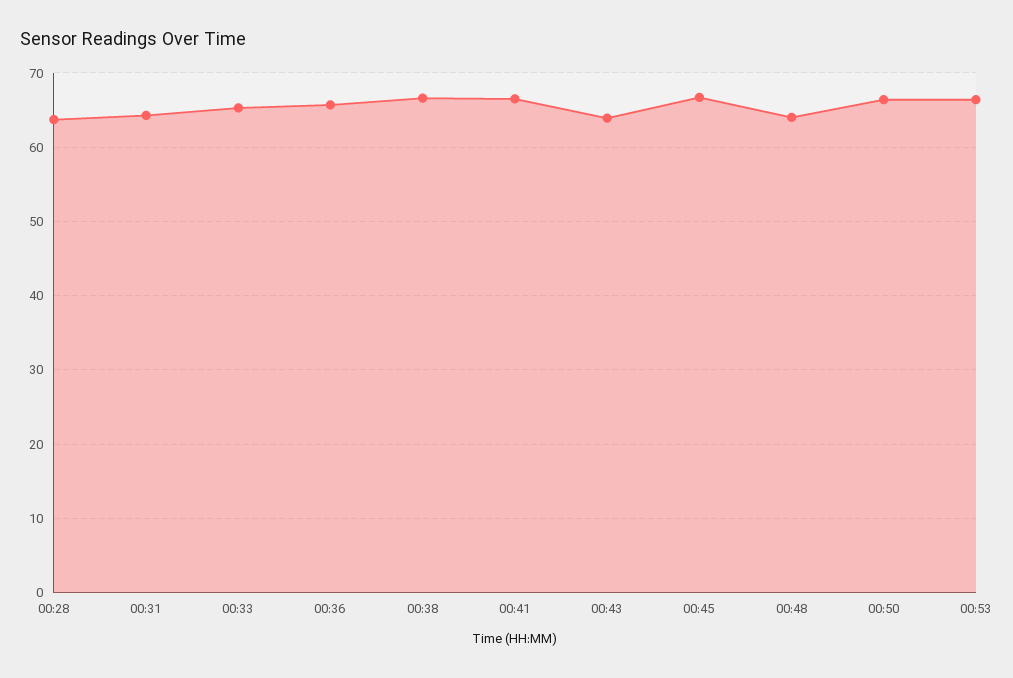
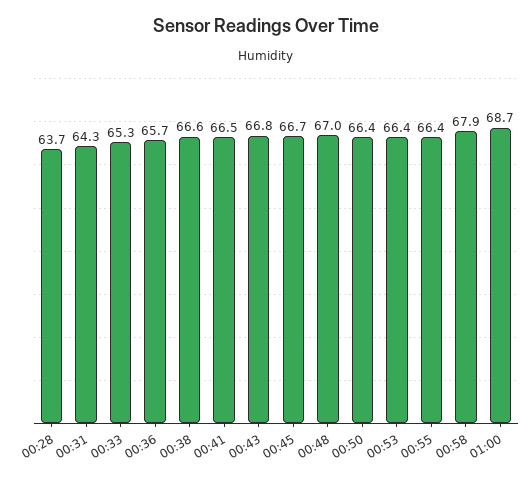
00:43: 64 -> 66.8
00:48: 64 -> 67
00:55: none -> 66.4
00:58: none -> 67.9
01:00: none -> 68.7

